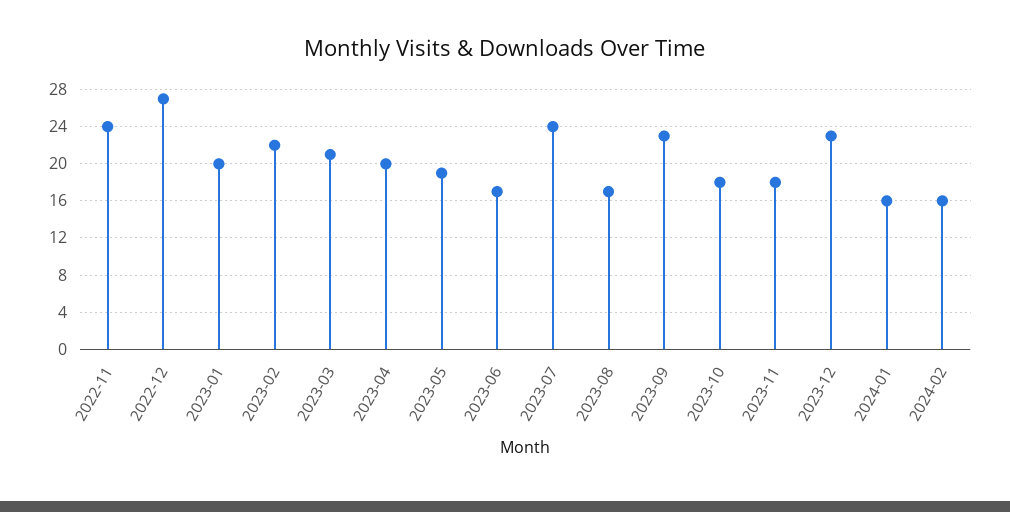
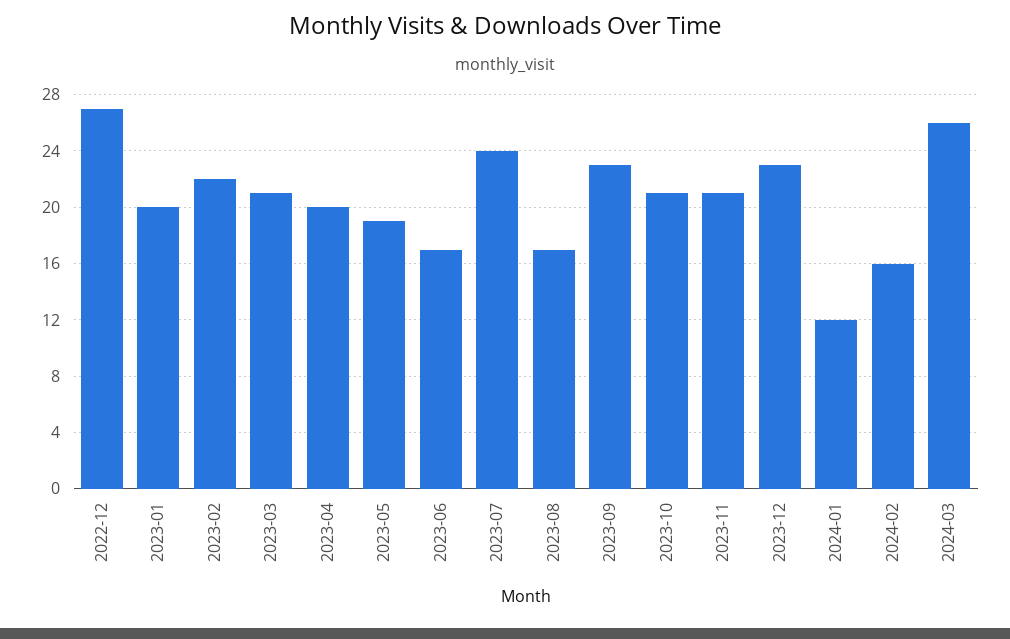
2022-11: 24 -> none
2023-10: 18 -> 21
2023-11: 18 -> 21
2024-01: 16 -> 12
2024-03: none -> 26

